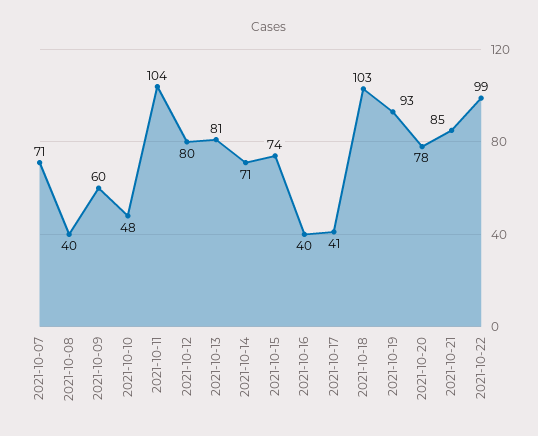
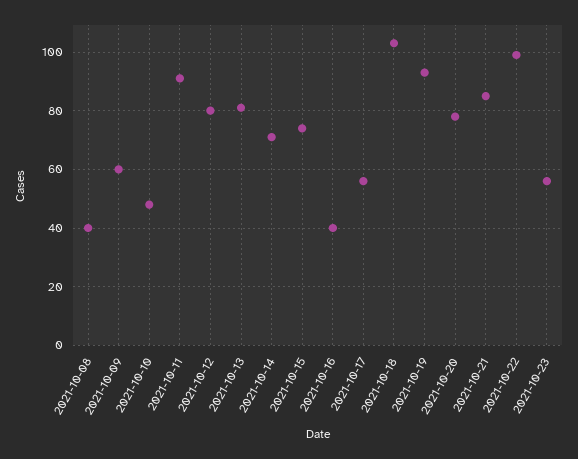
2021-10-07: 71 -> none
2021-10-11: 104 -> 90
2021-10-17: 41 -> 55
2021-10-23: none -> 55

